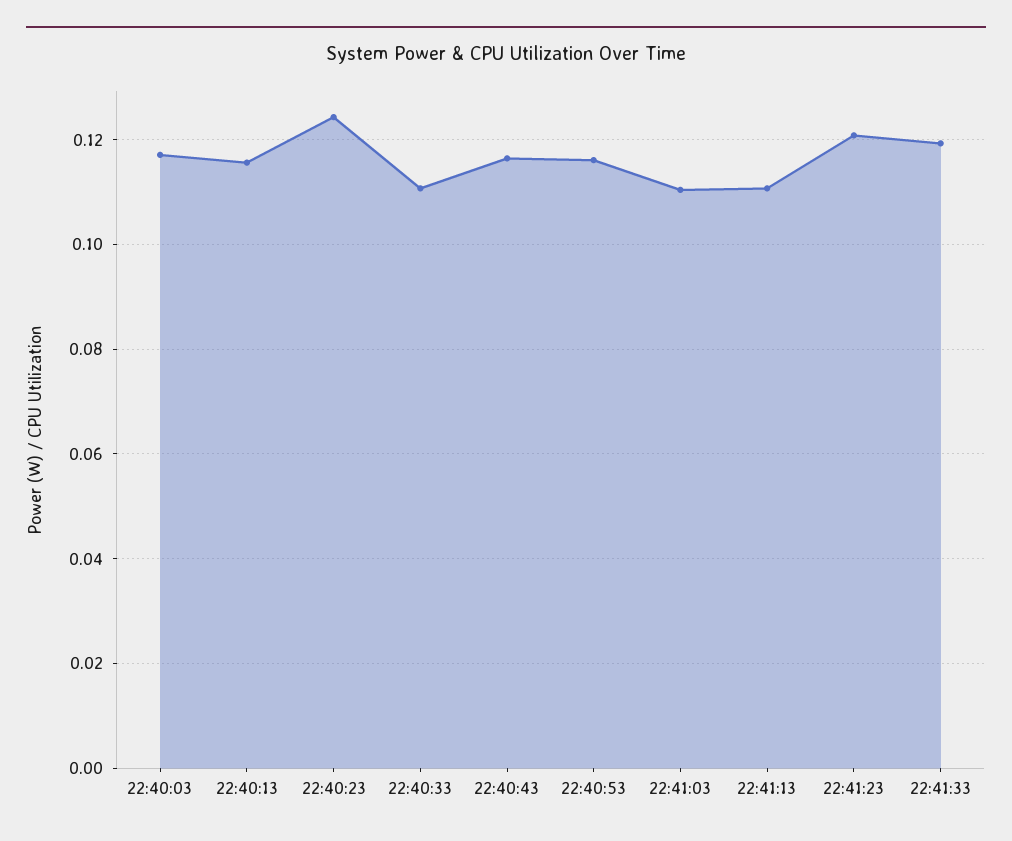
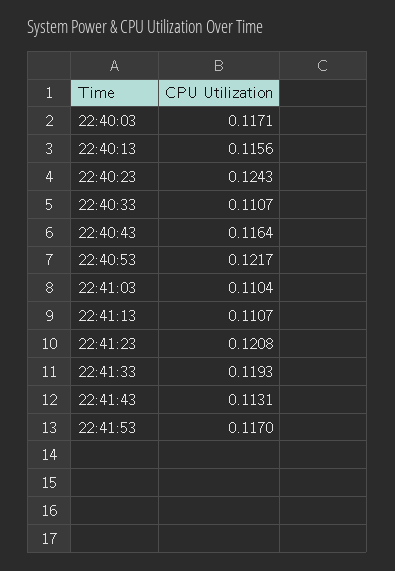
22:40:53: 0.116 -> 0.1217
22:41:43: none -> 0.1131
22:41:53: none -> 0.117

